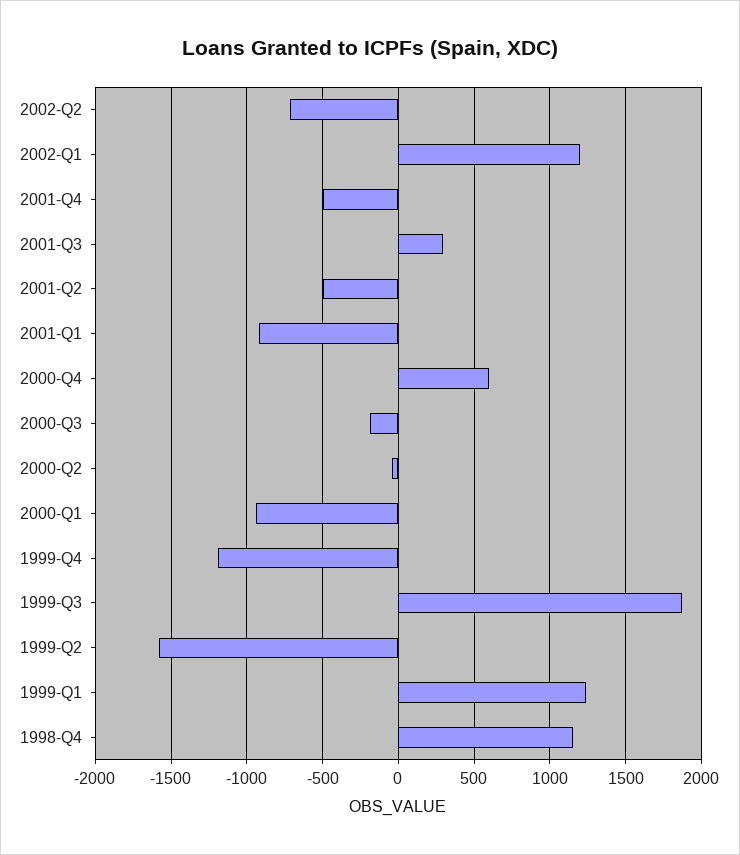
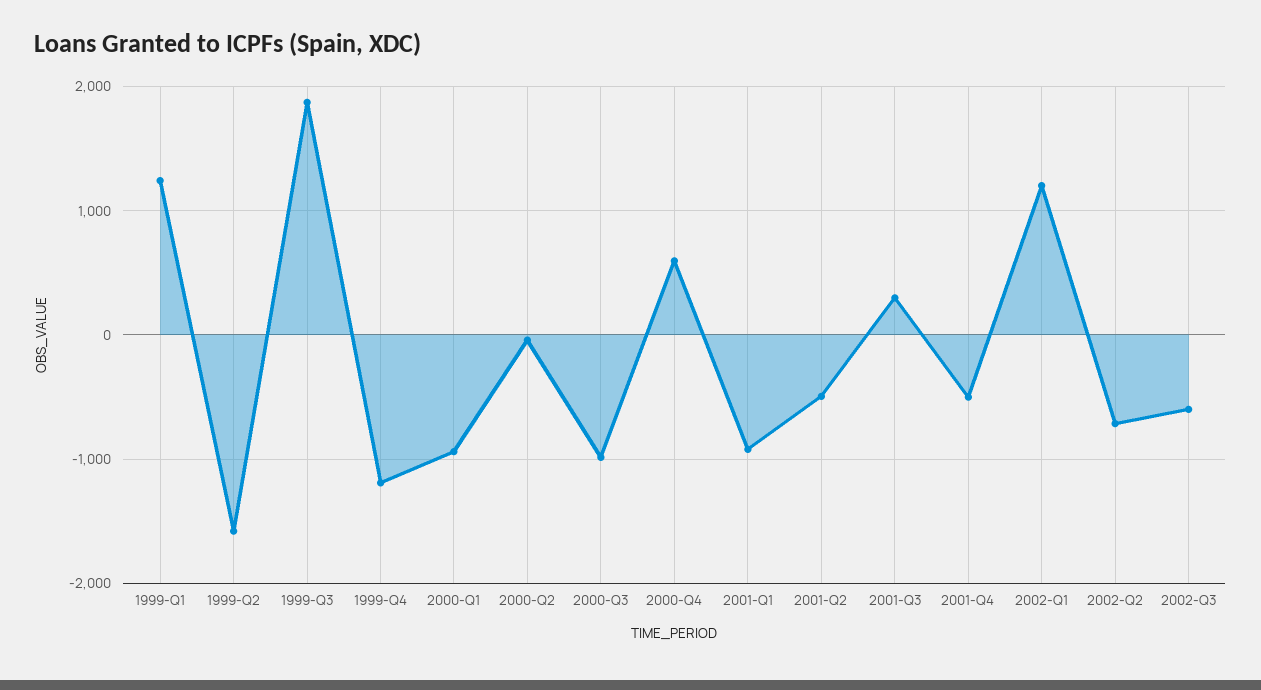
2000-Q3: -200 -> -1000
1998-Q4: 1150 -> none
2002-Q3: none -> -600

